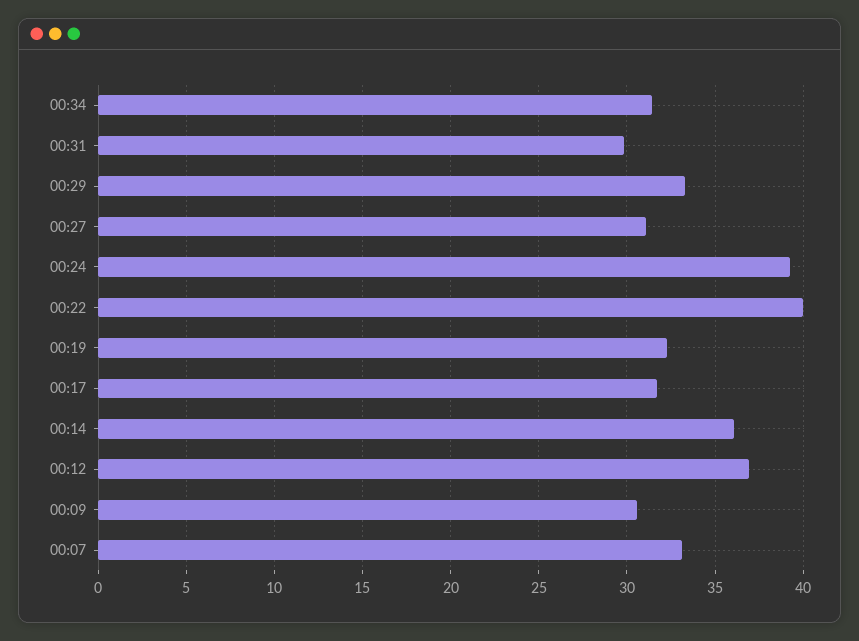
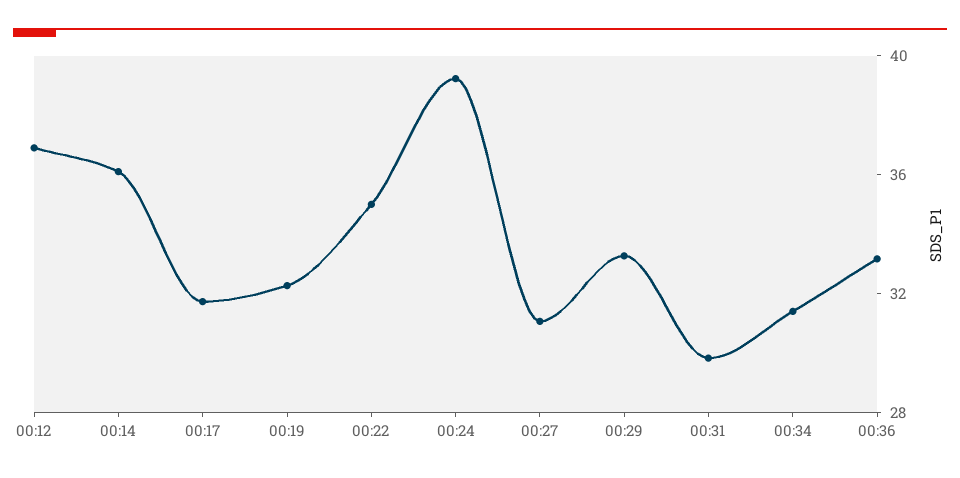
00:22: 40 -> 35
00:09: 30.5 -> none
00:07: 33 -> none
00:36: none -> 33

